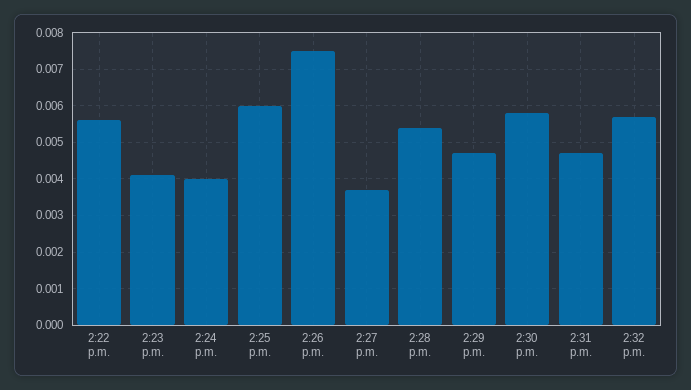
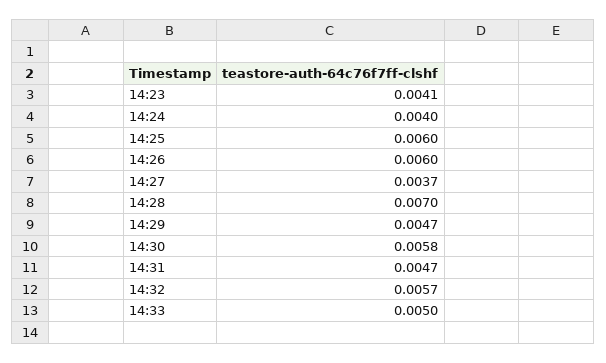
2:22 p.m.: 0.0055 -> none
2:26 p.m.: 0.0075 -> 0.006
2:28 p.m.: 0.0055 -> 0.007
14:33: none -> 0.005

